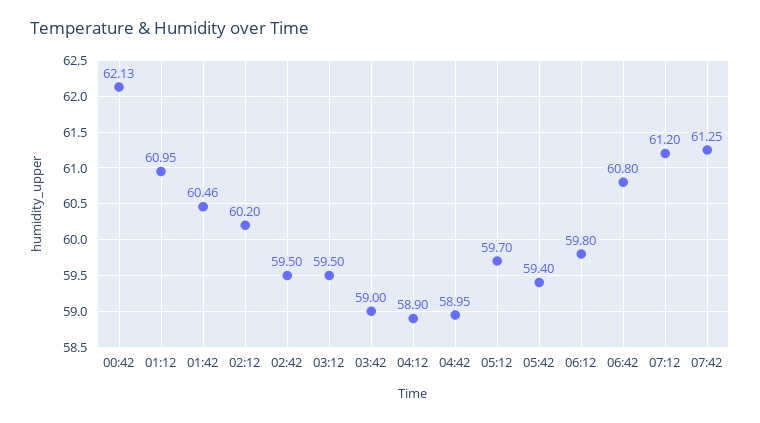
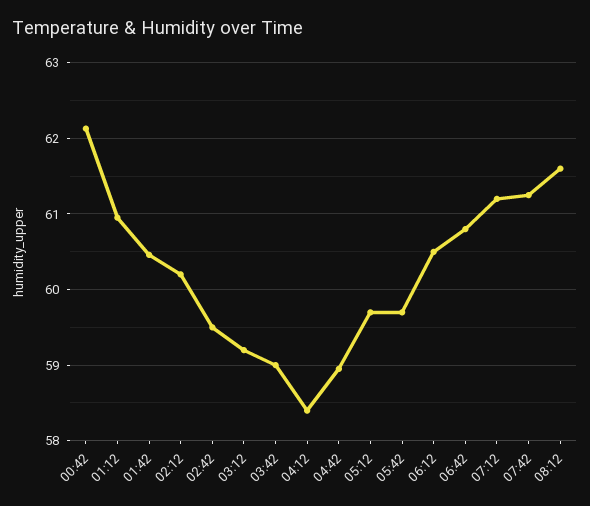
03:12: 59.5 -> 59.2
04:12: 58.9 -> 58.4
05:42: 59.4 -> 59.7
06:12: 59.8 -> 60.5
08:12: none -> 61.6

